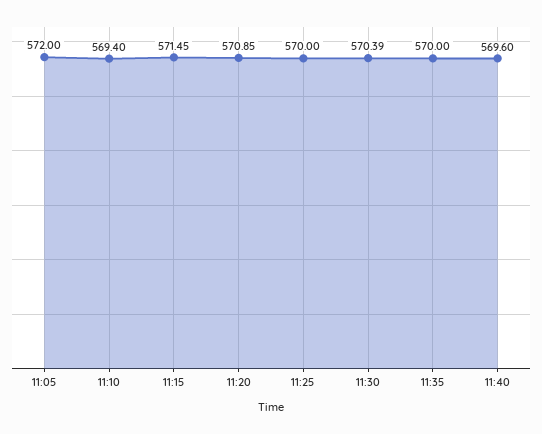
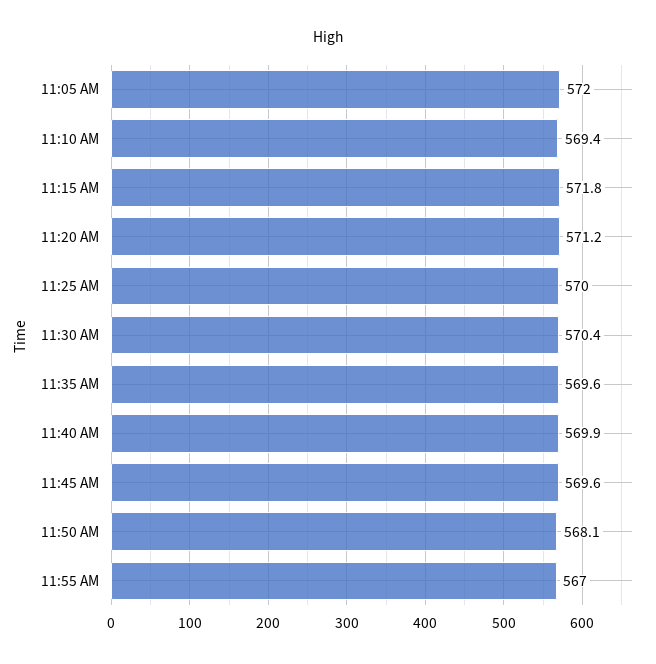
11:15: 571.45 -> 571.8
11:20: 570.85 -> 571.2
11:35: 570 -> 569.6
11:40: 569.6 -> 569.9
11:45 AM: none -> 569.6
11:50 AM: none -> 568.1
11:55 AM: none -> 567

